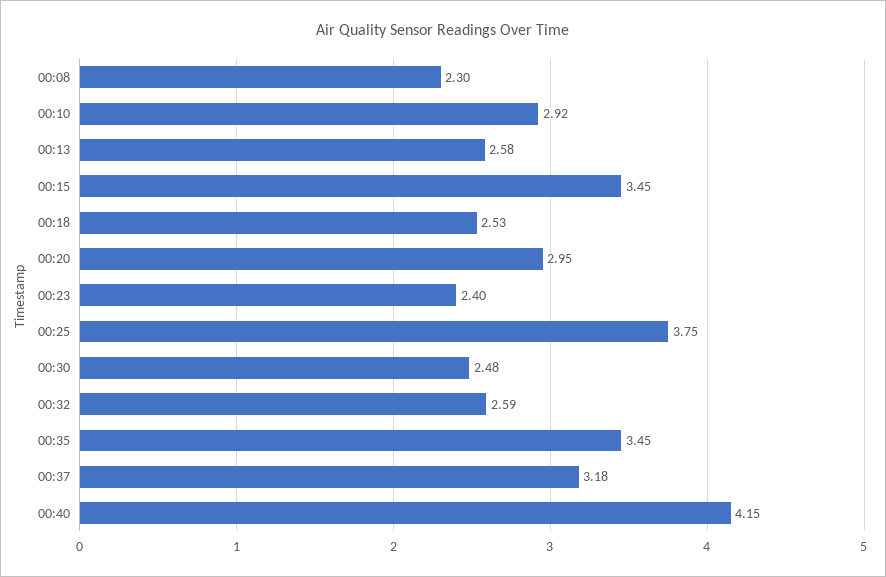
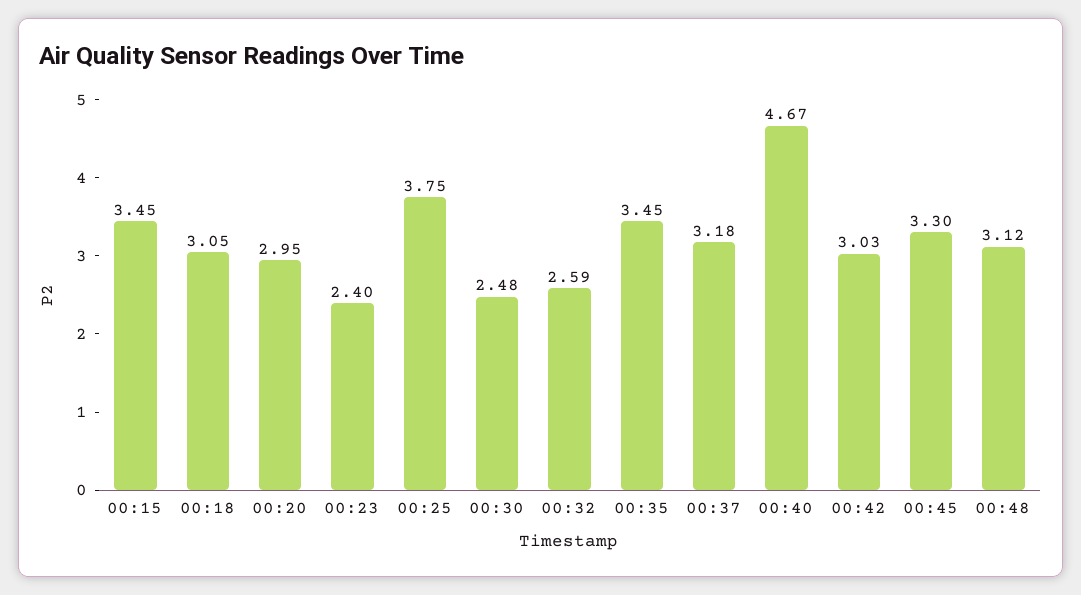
00:08: 2.3 -> none
00:10: 2.92 -> none
00:13: 2.58 -> none
00:18: 2.53 -> 3.05
00:40: 4.15 -> 4.67
00:42: none -> 3.03
00:45: none -> 3.3
00:48: none -> 3.12

